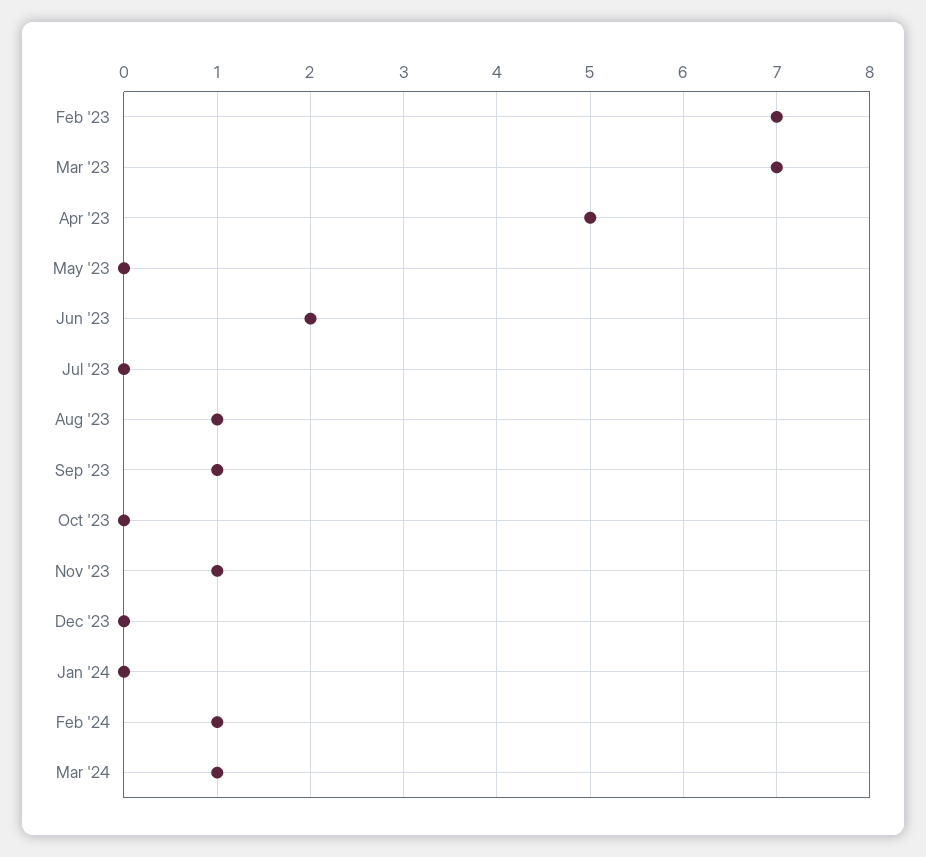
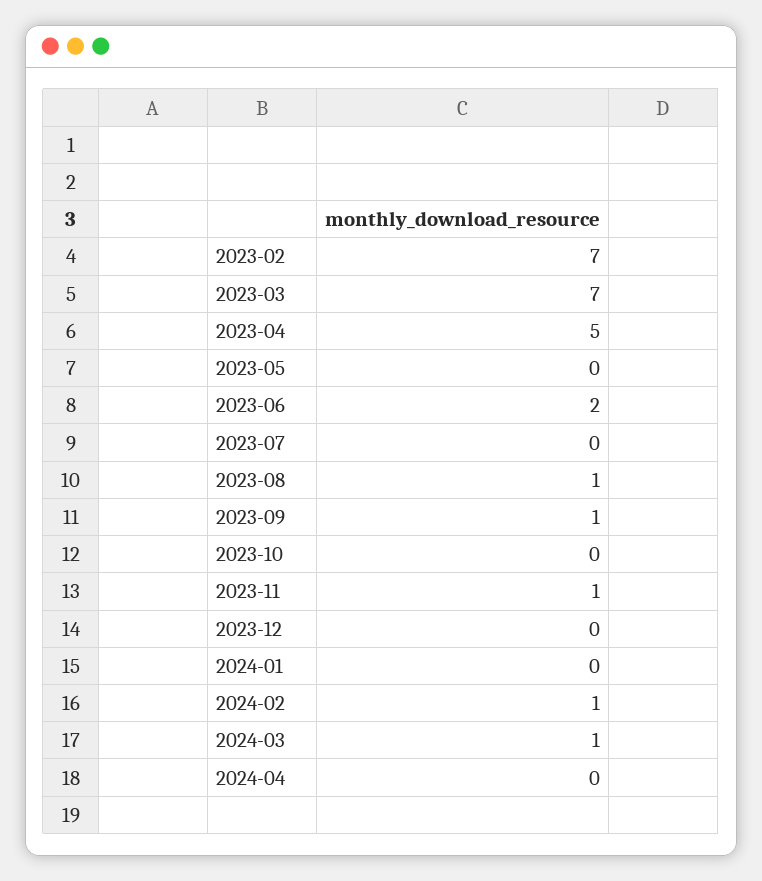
2024-04: none -> 0

